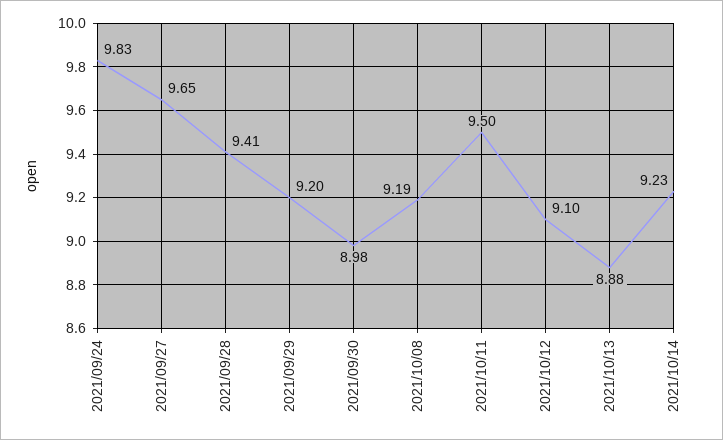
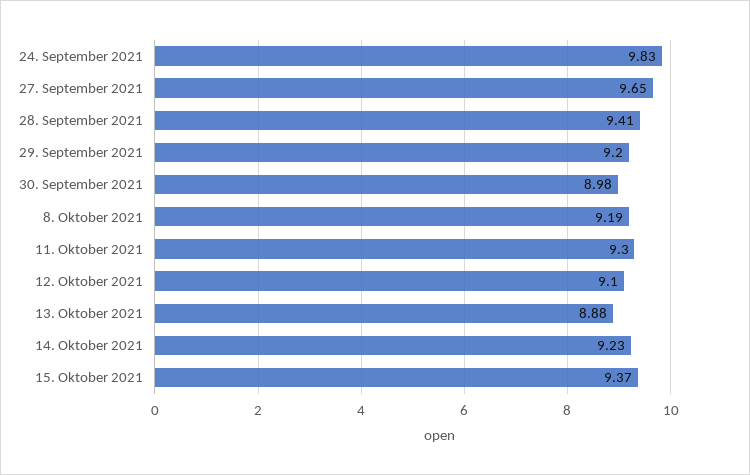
2021/10/11: 9.5 -> 9.3
15. Oktober 2021: none -> 9.37

